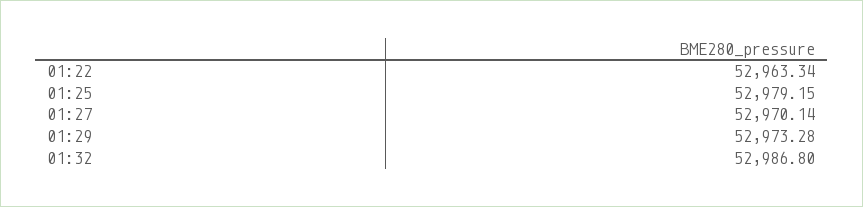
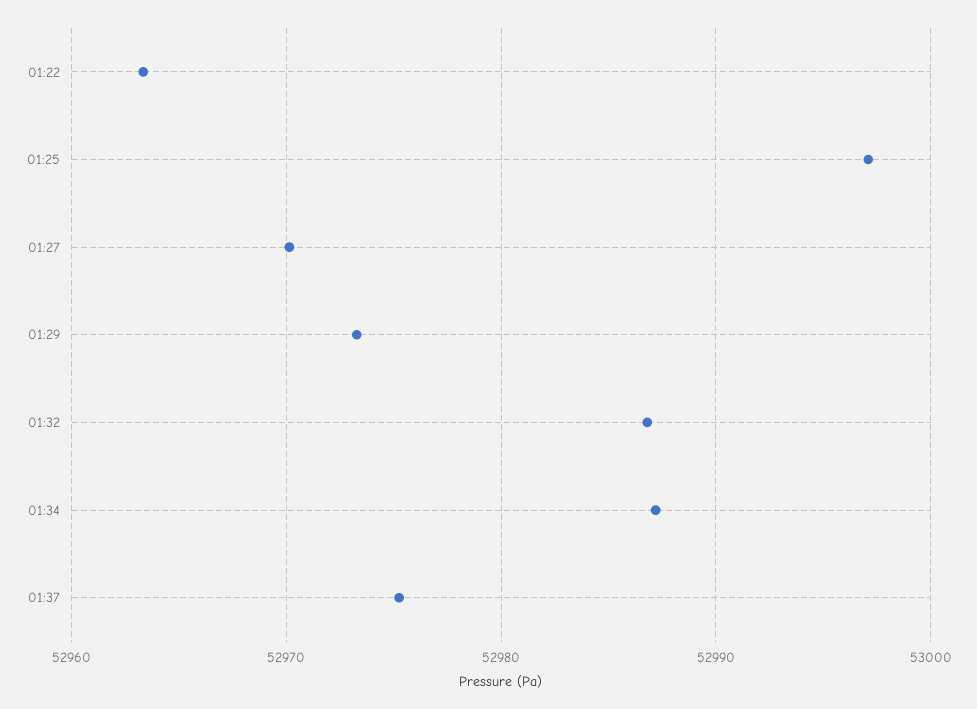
01:25: 52979.15 -> 52997
01:34: none -> 52987
01:37: none -> 52975

